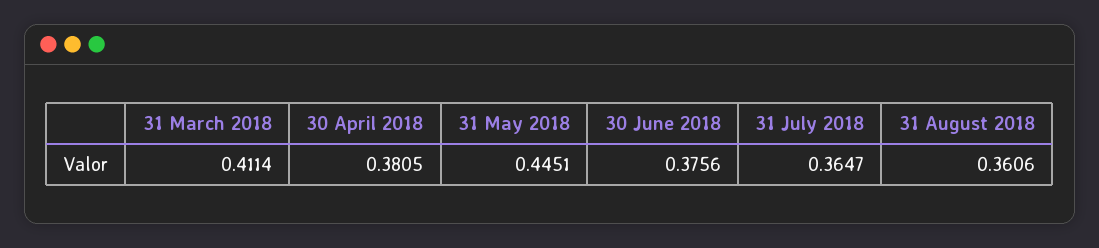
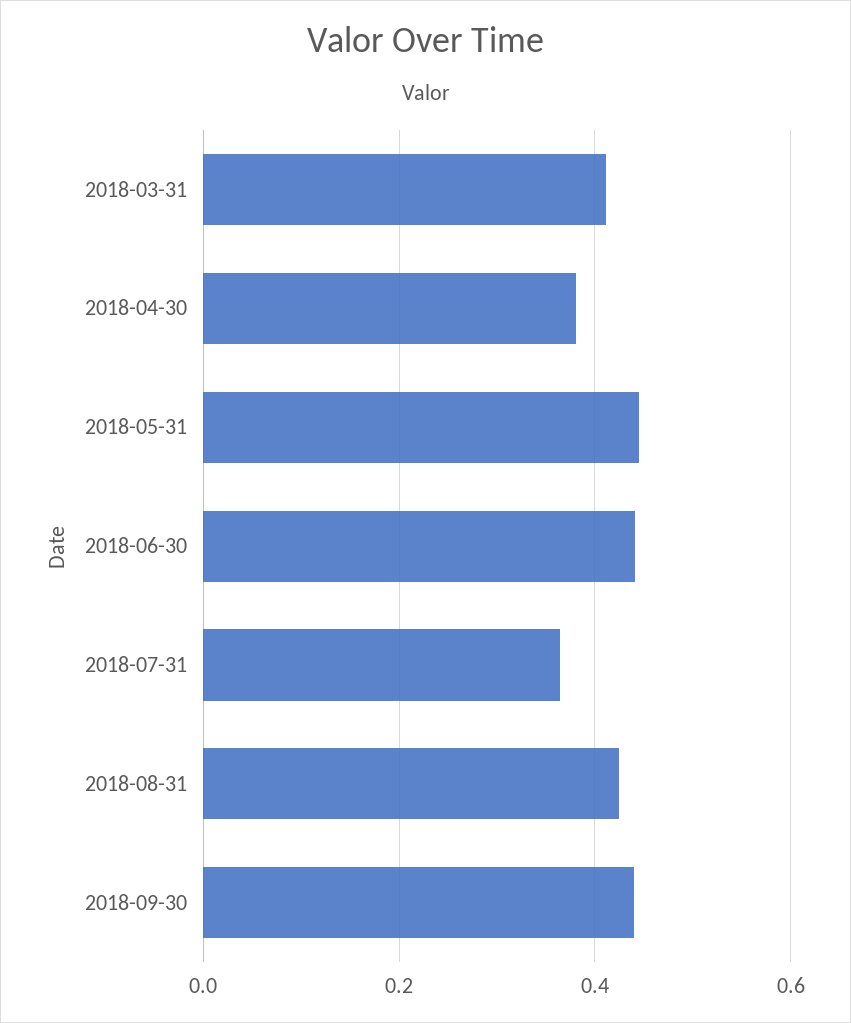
30 June 2018: 0.3756 -> 0.44
31 August 2018: 0.3606 -> 0.42
2018-09-30: none -> 0.44

